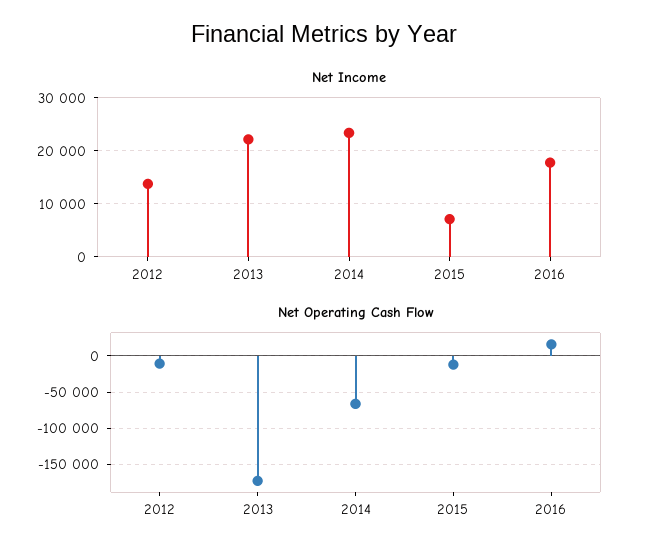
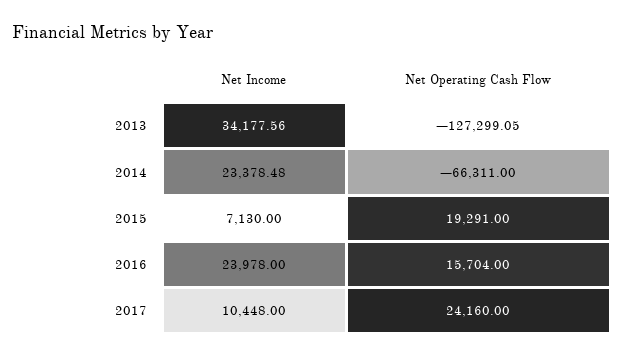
Net Income, 2012: 14000 -> none
Net Income, 2013: 22000 -> 34177.56
Net Income, 2016: 18000 -> 23978
Net Operating Cash Flow, 2012: -10000 -> none
Net Operating Cash Flow, 2013: -170000 -> -127299.05
Net Operating Cash Flow, 2015: -10000 -> 19291
Net Income, 2017: none -> 10448
Net Operating Cash Flow, 2017: none -> 24160

